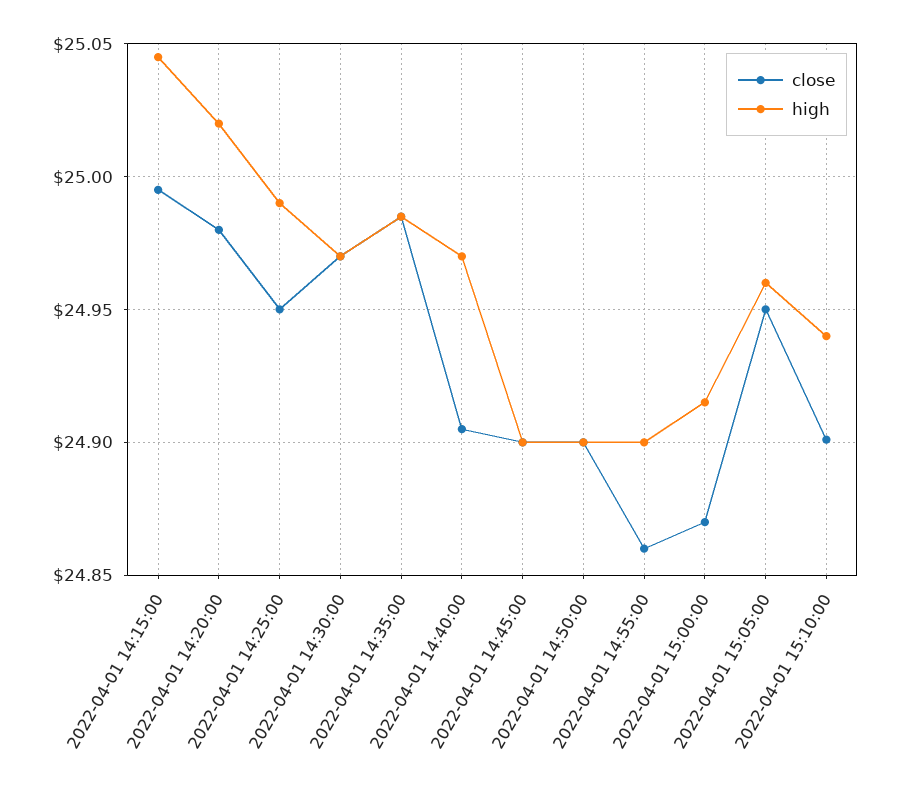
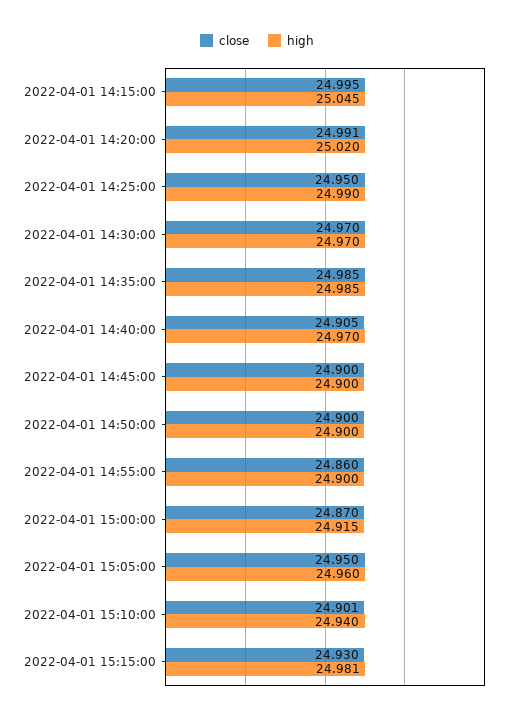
close, 2022-04-01 14:20:00: 24.98 -> 24.991
close, 2022-04-01 15:15:00: none -> 24.93
high, 2022-04-01 15:15:00: none -> 24.981

